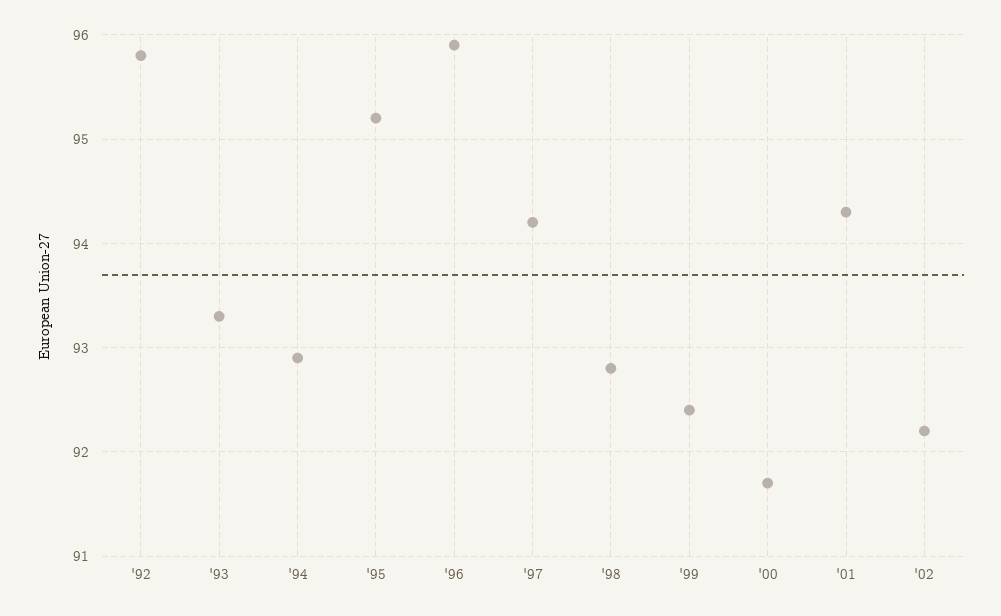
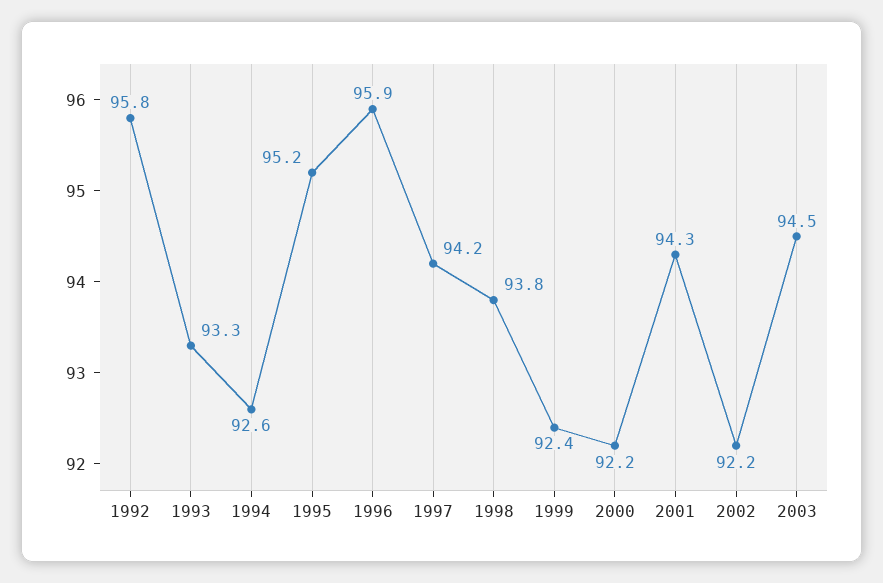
'94: 92.9 -> 92.6
'98: 92.8 -> 93.8
'00: 91.7 -> 92.2
2003: none -> 94.5

